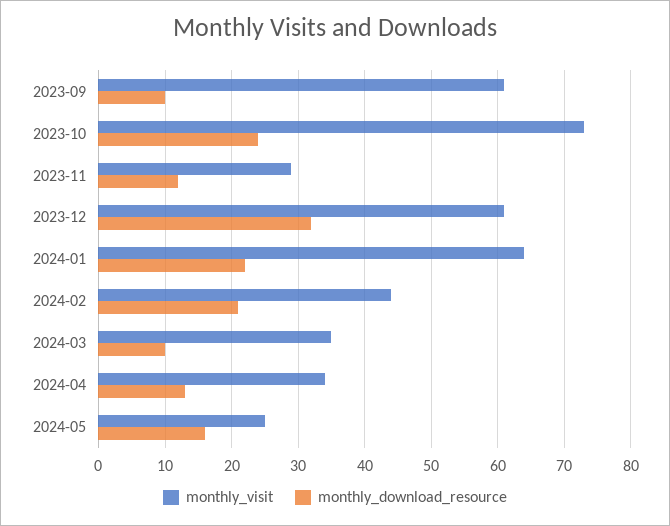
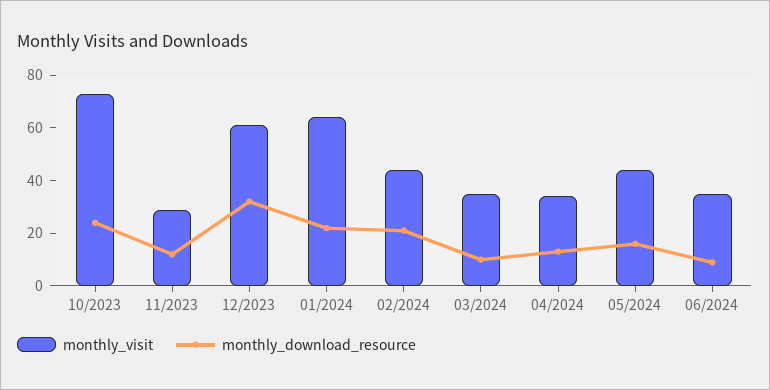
monthly_visit, 2023-09: 61 -> none
monthly_download_resource, 2023-09: 10 -> none
monthly_visit, 2024-05: 25 -> 45
monthly_visit, 06/2024: none -> 35
monthly_download_resource, 06/2024: none -> 10

